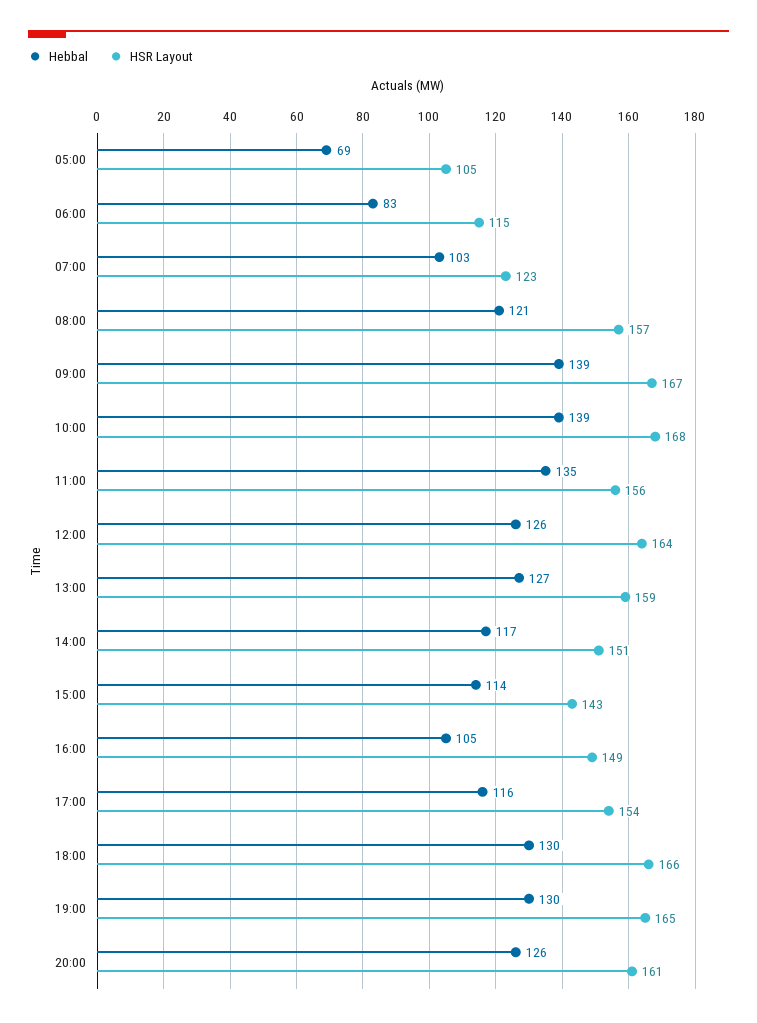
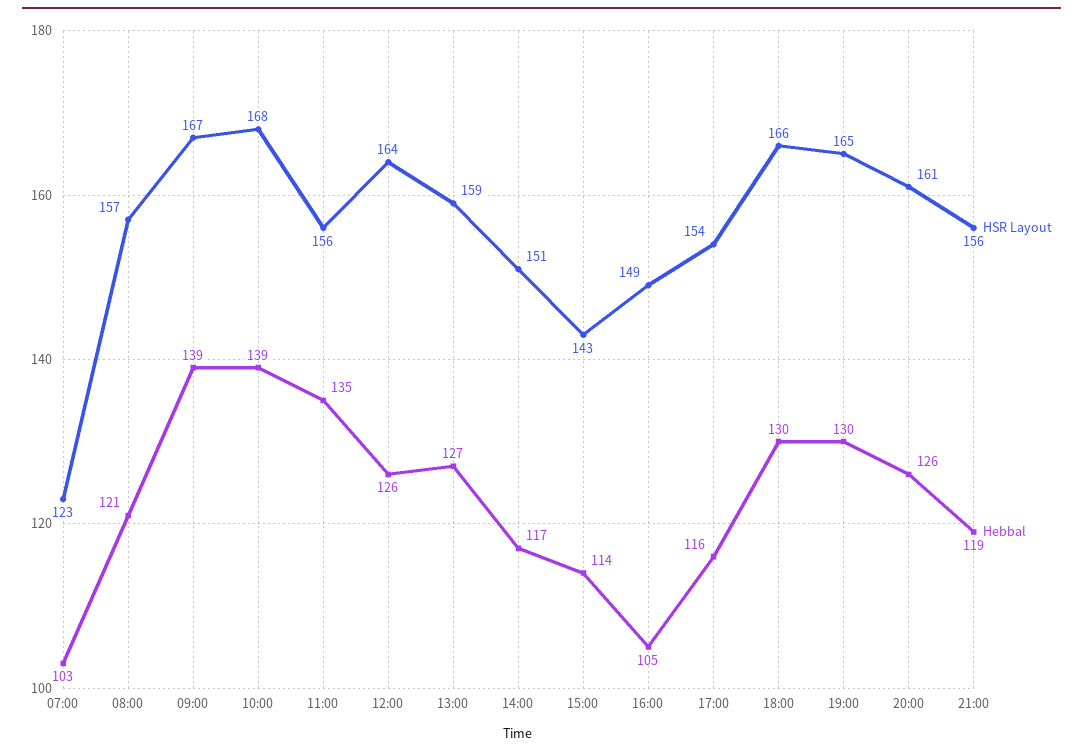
Hebbal, 05:00: 69 -> none
HSR Layout, 05:00: 105 -> none
Hebbal, 06:00: 83 -> none
HSR Layout, 06:00: 115 -> none
HSR Layout, 21:00: none -> 156
Hebbal, 21:00: none -> 119

